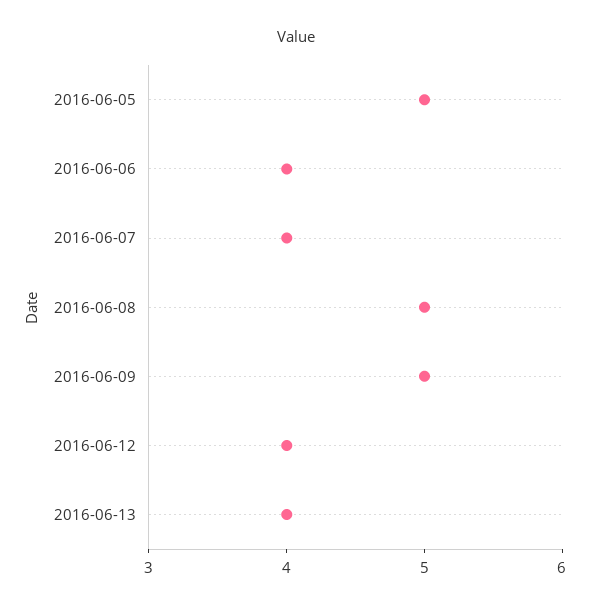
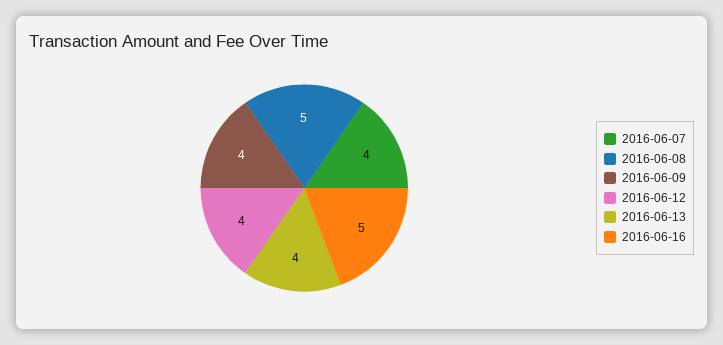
2016-06-05: 5 -> none
2016-06-06: 4 -> none
2016-06-09: 5 -> 4
2016-06-16: none -> 5

